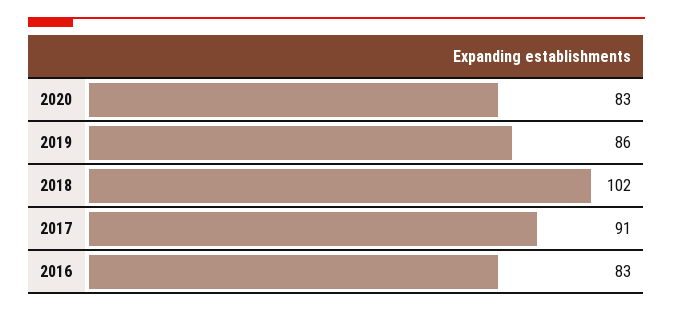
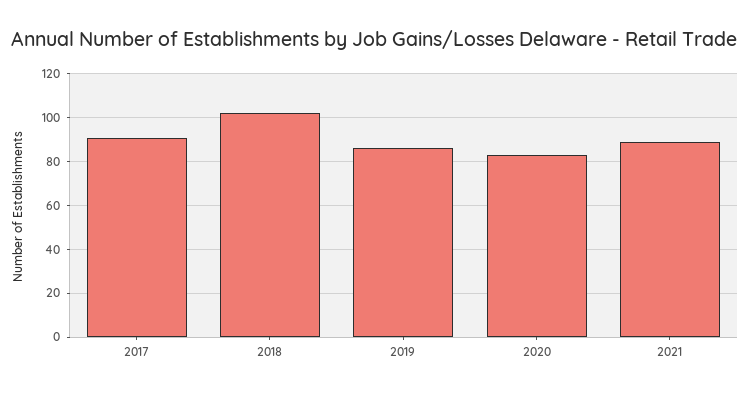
2016: 83 -> none
2021: none -> 90

